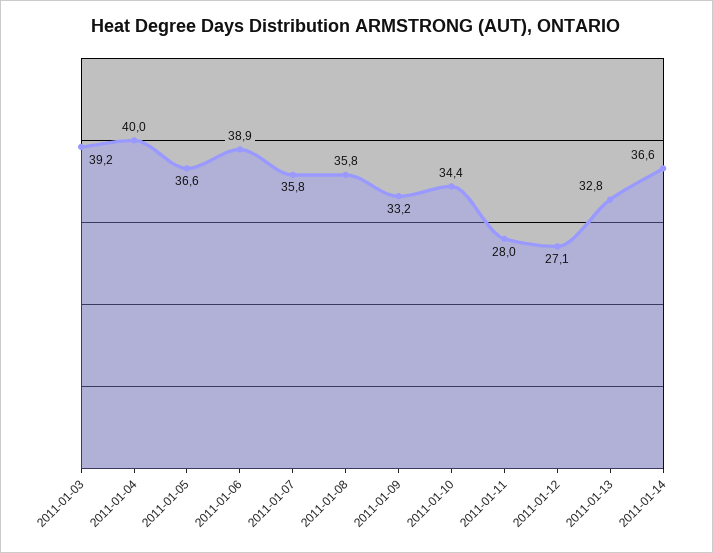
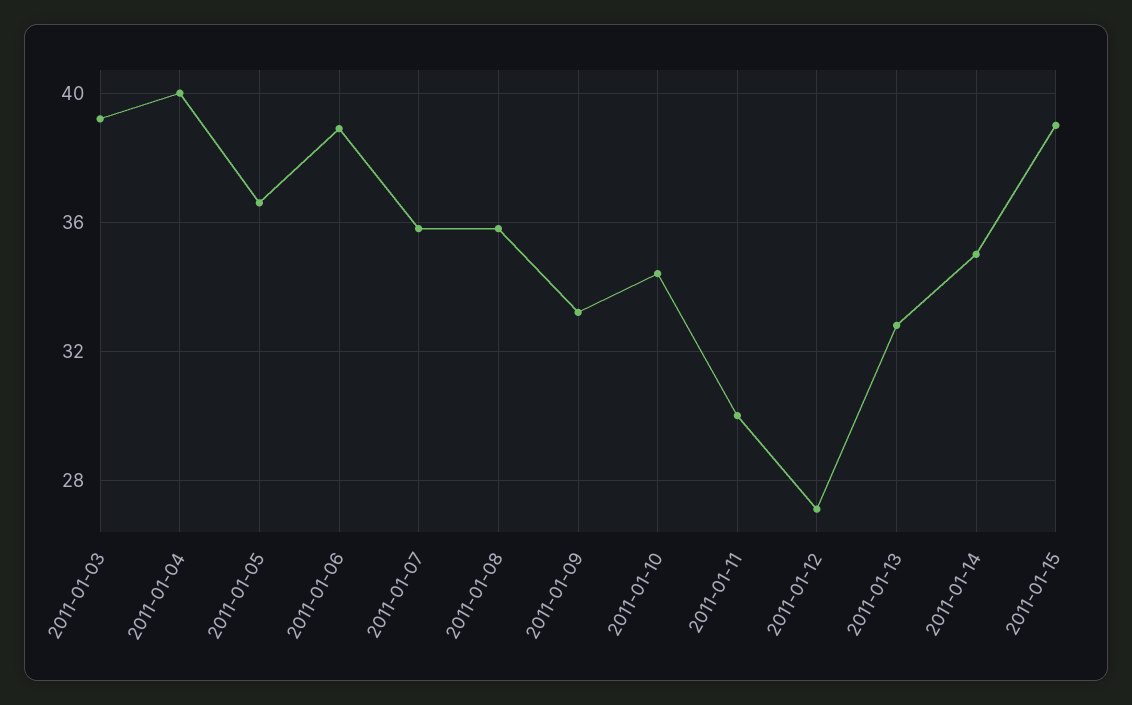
2011-01-11: 28 -> 30
2011-01-14: 36.6 -> 35
2011-01-15: none -> 39

